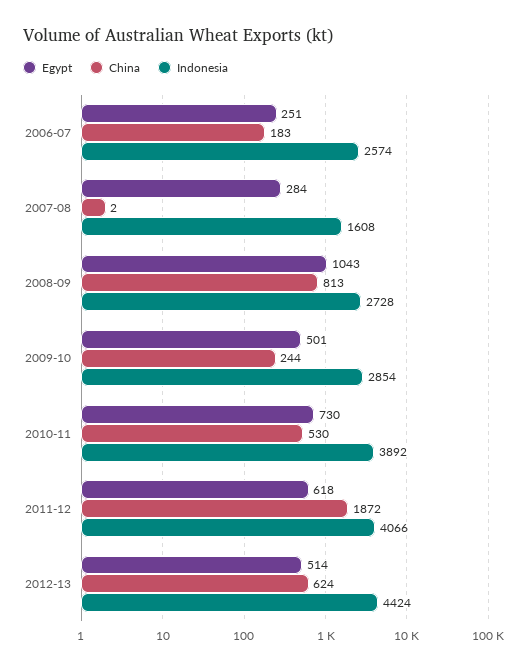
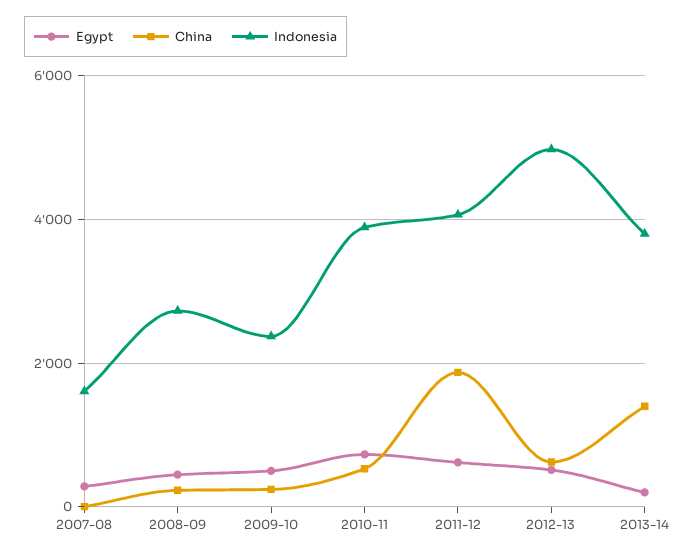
Egypt, 2006-07: 251 -> none
China, 2006-07: 183 -> none
Indonesia, 2006-07: 2574 -> none
Egypt, 2008-09: 1043 -> 400
China, 2008-09: 813 -> 200
Indonesia, 2009-10: 2854 -> 2400
Indonesia, 2012-13: 4424 -> 5000
Egypt, 2013-14: none -> 200
China, 2013-14: none -> 1400
Indonesia, 2013-14: none -> 3800

